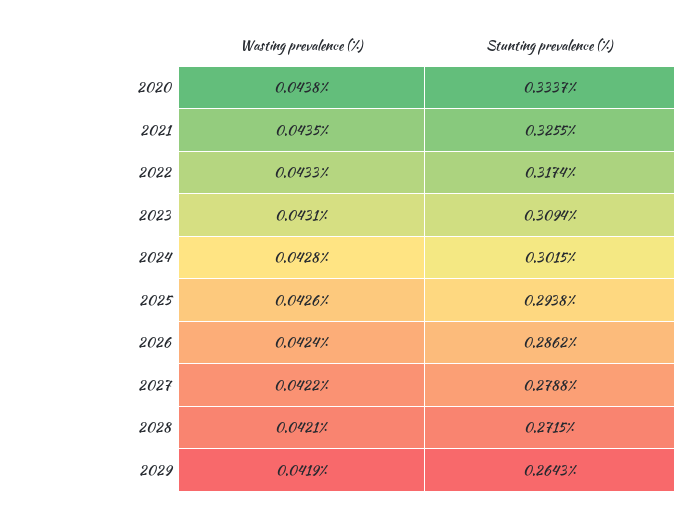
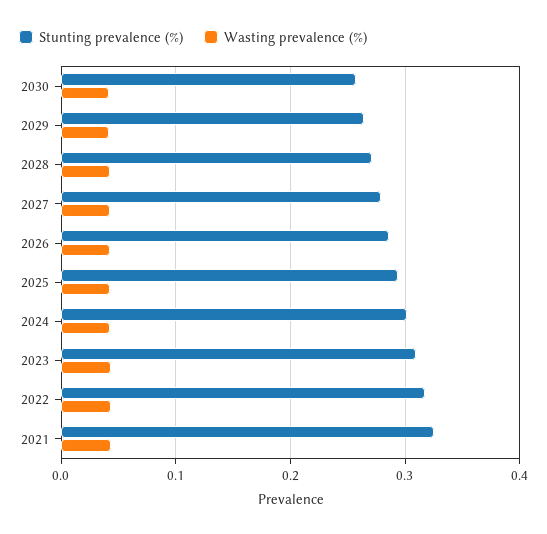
Wasting prevalence (%), 2020: 0.0438 -> none
Stunting prevalence (%), 2020: 0.3337 -> none
Stunting prevalence (%), 2030: none -> 0.26
Wasting prevalence (%), 2030: none -> 0.04

